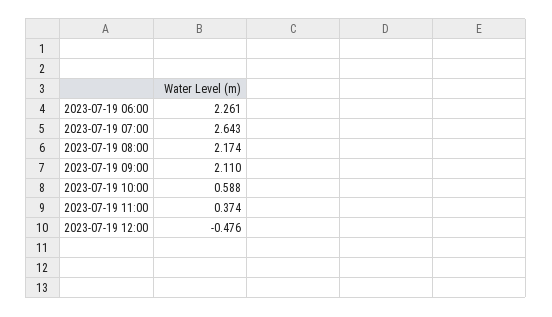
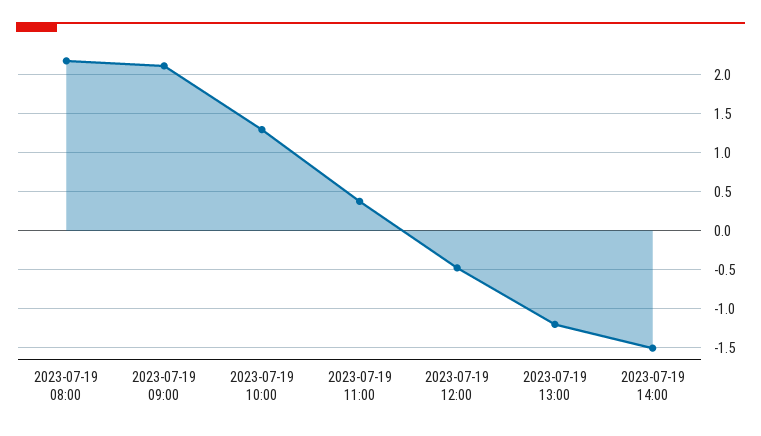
2023-07-19 06:00: 2.261 -> none
2023-07-19 07:00: 2.643 -> none
2023-07-19 10:00: 0.588 -> 1.3
2023-07-19 13:00: none -> -1.2
2023-07-19 14:00: none -> -1.5

